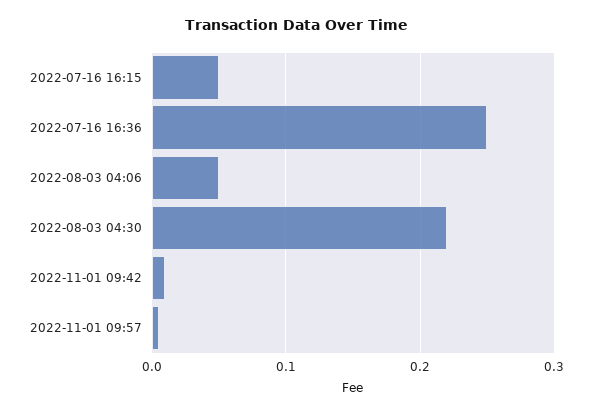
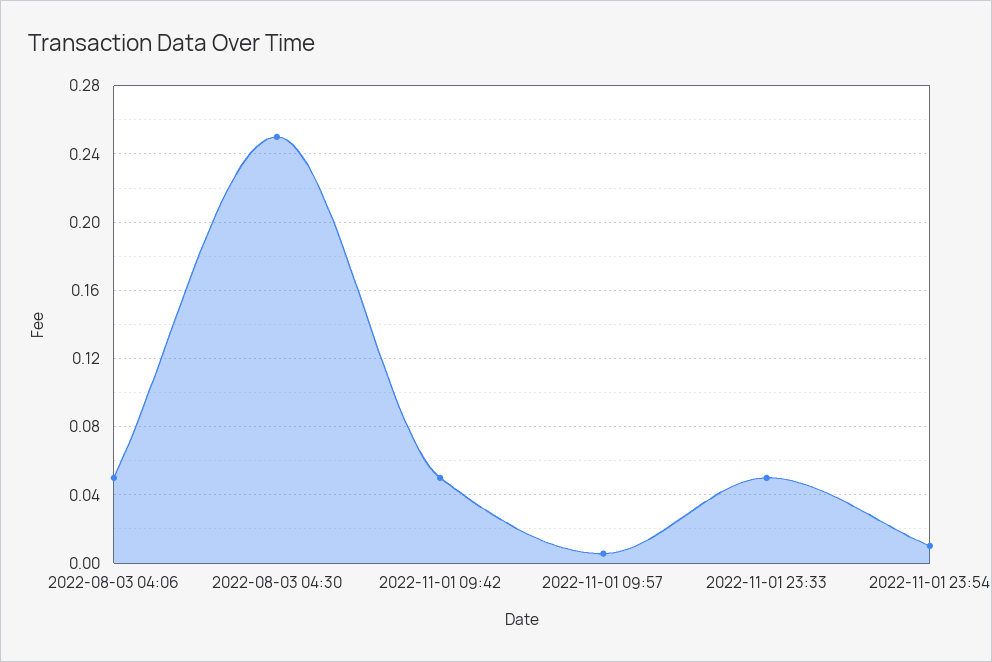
2022-07-16 16:15: 0.05 -> none
2022-07-16 16:36: 0.25 -> none
2022-08-03 04:30: 0.22 -> 0.25
2022-11-01 09:42: 0.01 -> 0.05
2022-11-01 23:33: none -> 0.05
2022-11-01 23:54: none -> 0.01

